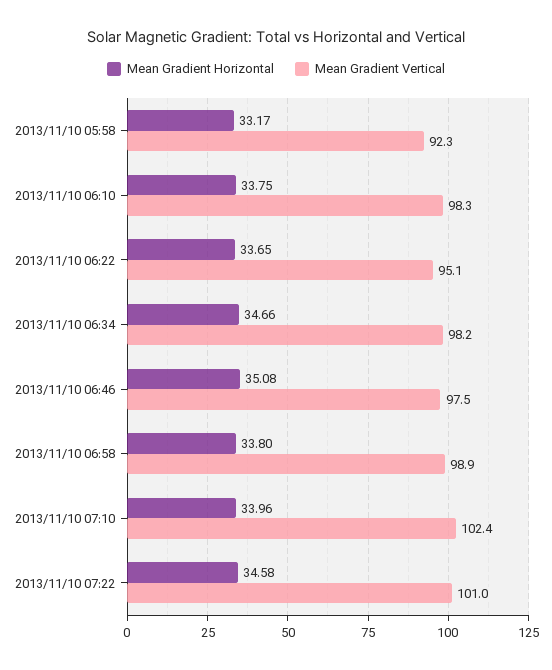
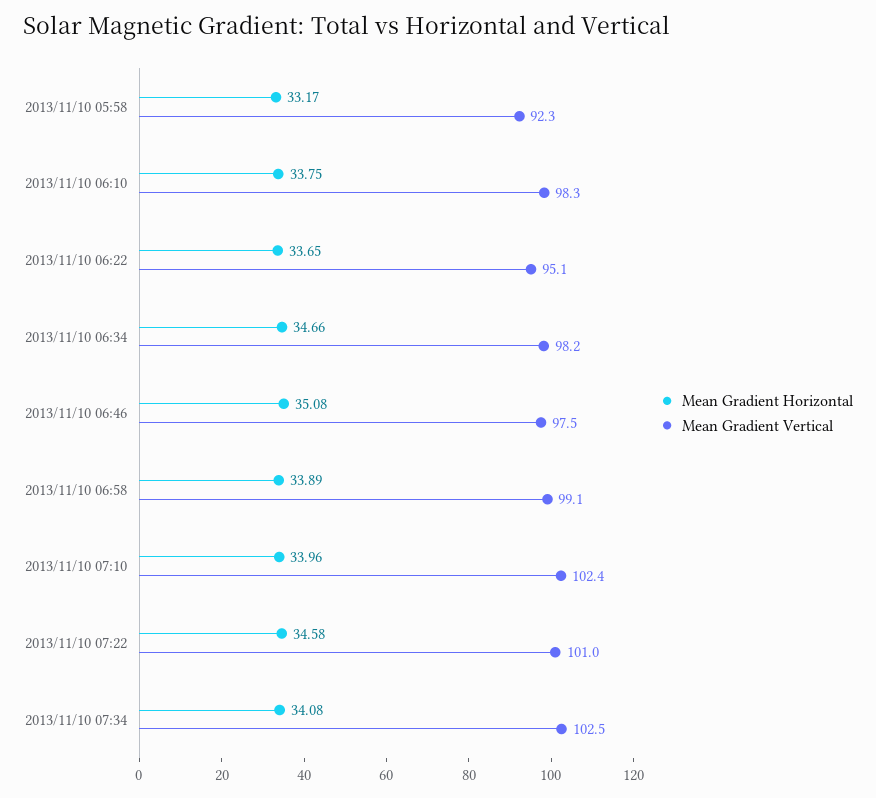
Mean Gradient Horizontal, 2013/11/10 06:58: 33.8 -> 33.89
Mean Gradient Vertical, 2013/11/10 06:58: 98.9 -> 99.1
Mean Gradient Horizontal, 2013/11/10 07:34: none -> 34.08
Mean Gradient Vertical, 2013/11/10 07:34: none -> 102.5

